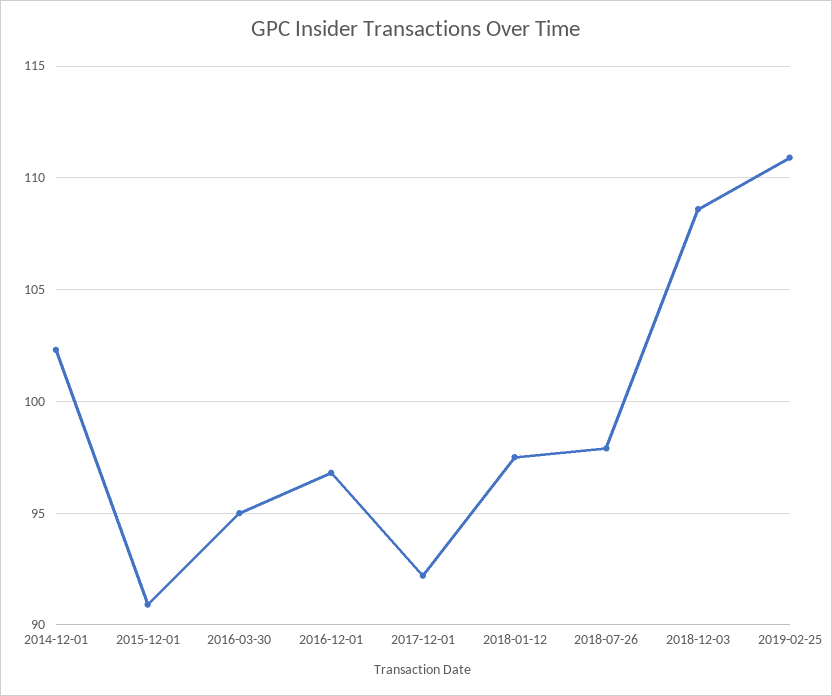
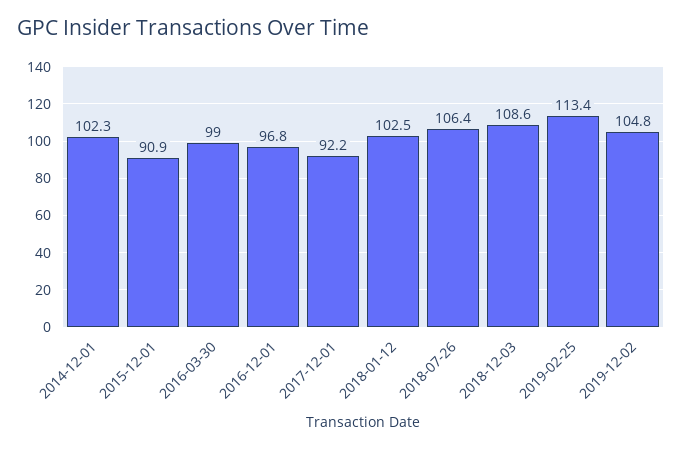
2016-03-30: 95 -> 99
2018-01-12: 97.5 -> 102.5
2018-07-26: 98 -> 106.4
2019-02-25: 111 -> 113.4
2019-12-02: none -> 104.8

